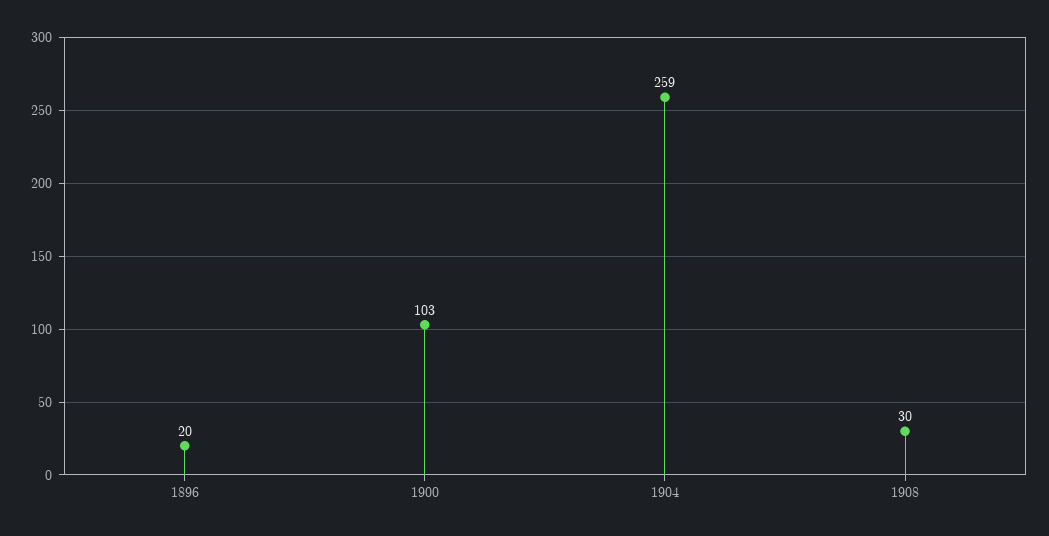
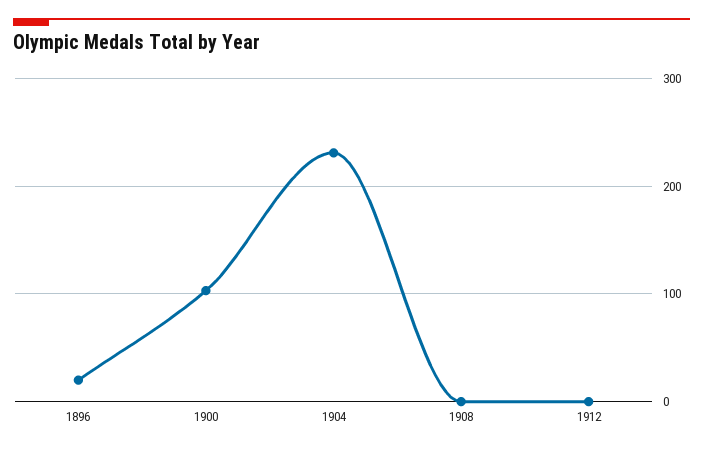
1904: 259 -> 230
1908: 30 -> 0
1912: none -> 0

